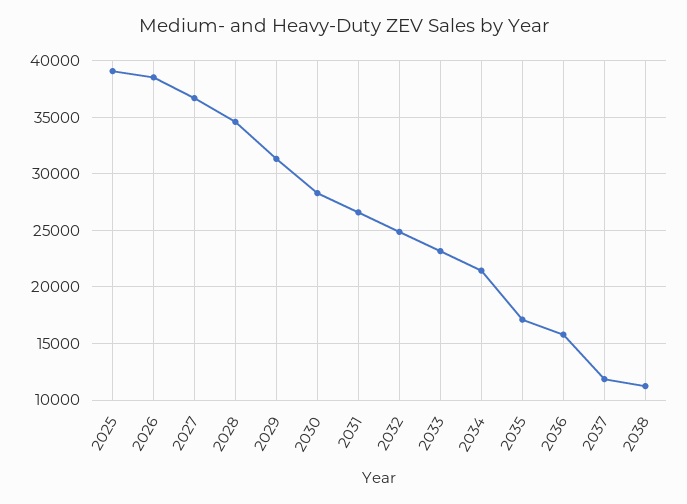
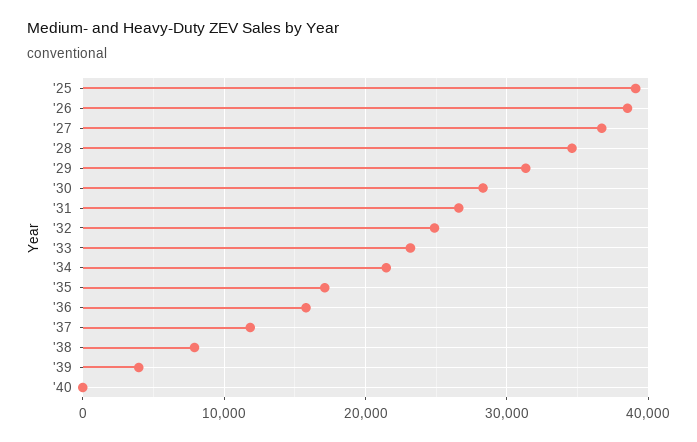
2038: 11000 -> 8000
'39: none -> 4000
'40: none -> 0

